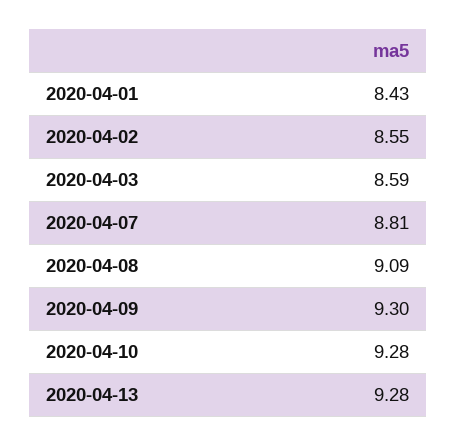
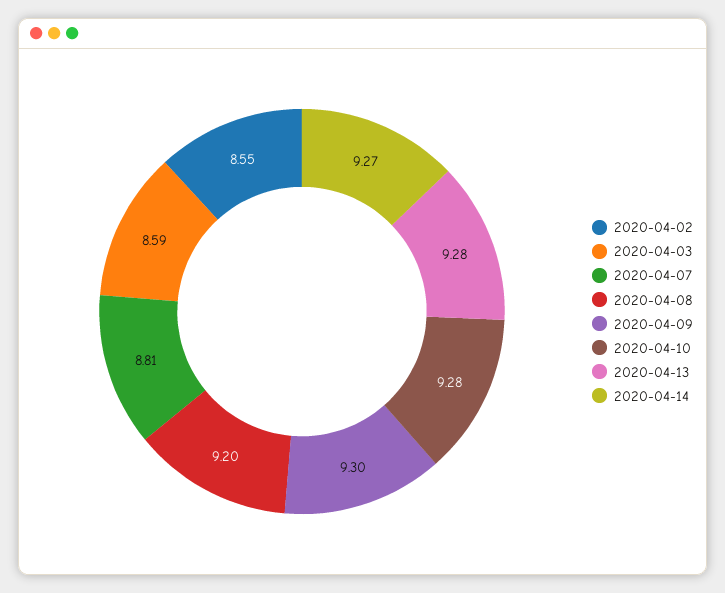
2020-04-01: 8.43 -> none
2020-04-08: 9.09 -> 9.2
2020-04-14: none -> 9.27

